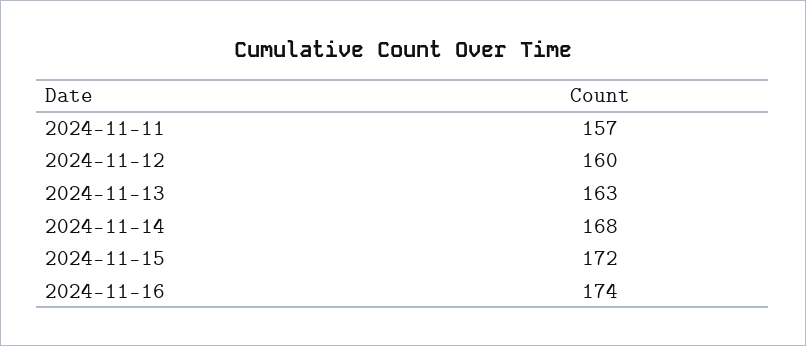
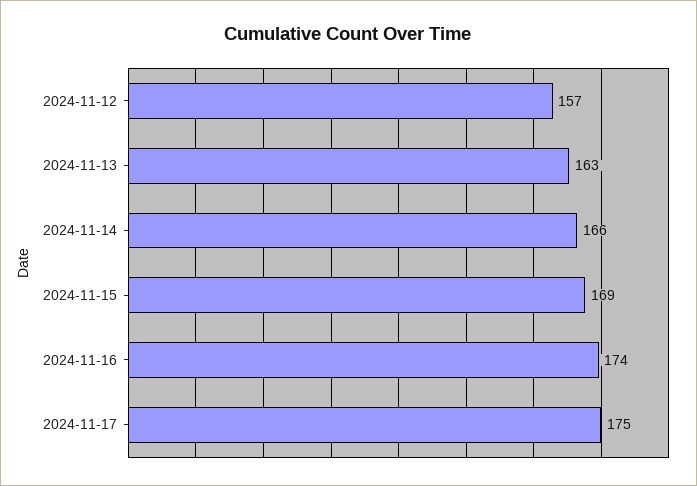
2024-11-11: 157 -> none
2024-11-12: 160 -> 157
2024-11-14: 168 -> 166
2024-11-15: 172 -> 169
2024-11-17: none -> 175

